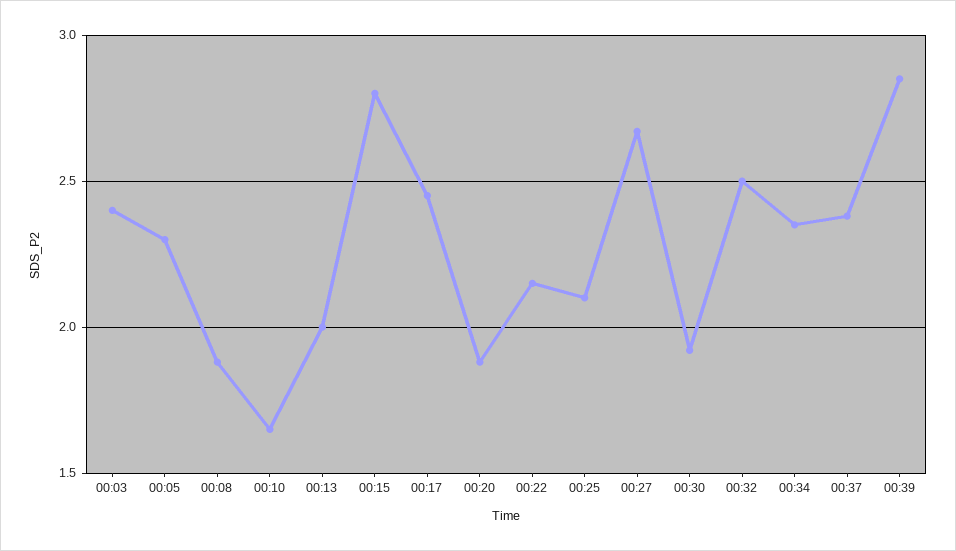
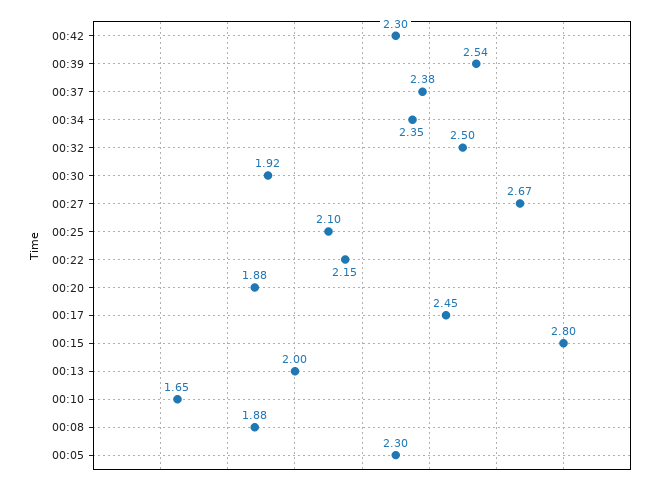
00:03: 2.4 -> none
00:39: 2.85 -> 2.54
00:42: none -> 2.3

